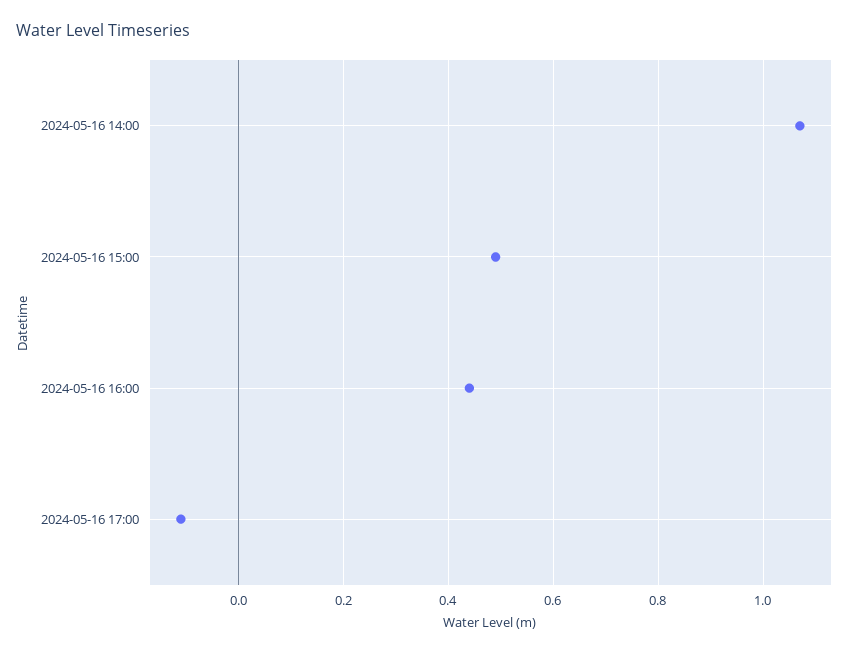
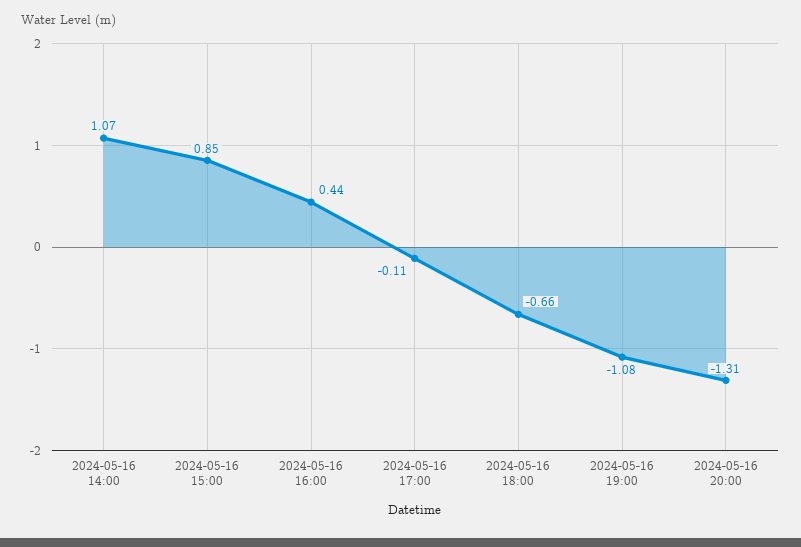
2024-05-16 15:00: 0.5 -> 0.85
2024-05-16 18:00: none -> -0.66
2024-05-16 19:00: none -> -1.08
2024-05-16 20:00: none -> -1.31

